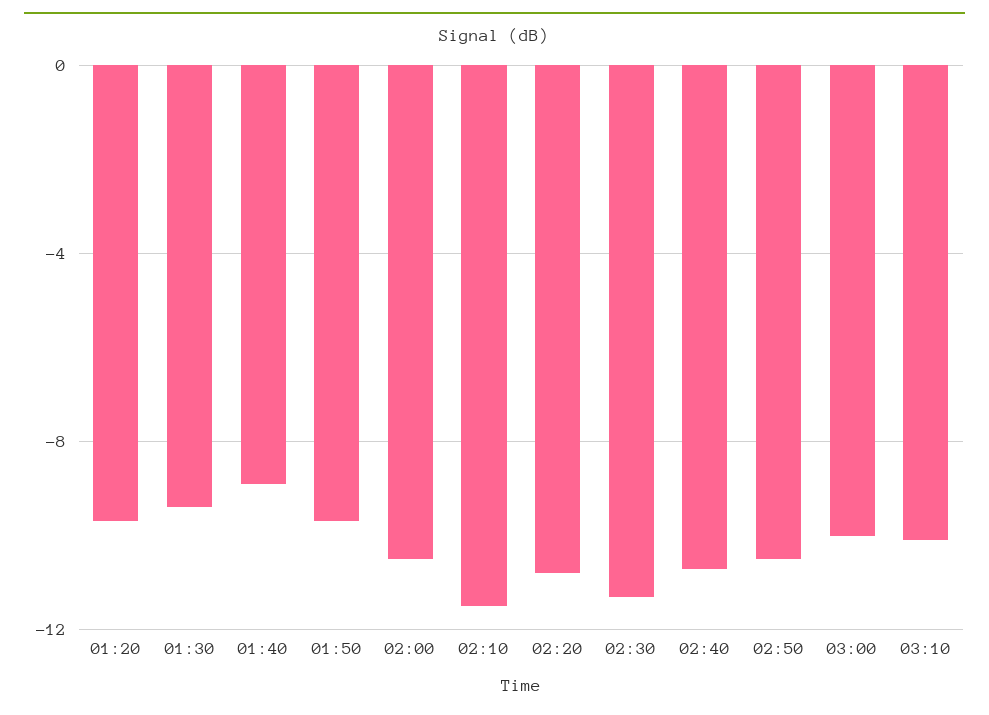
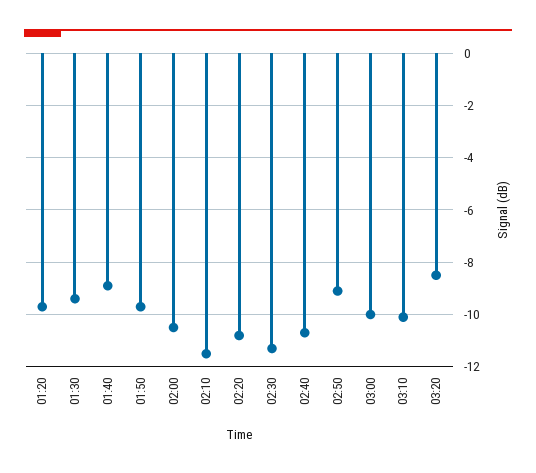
02:50: -10.5 -> -9
03:20: none -> -8.5

